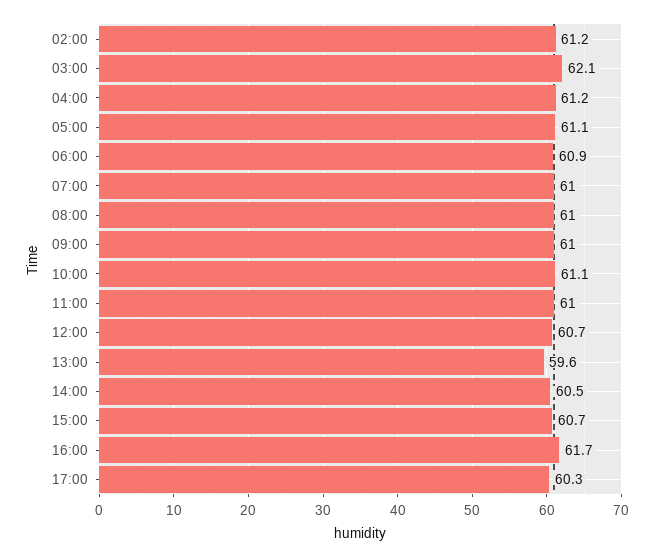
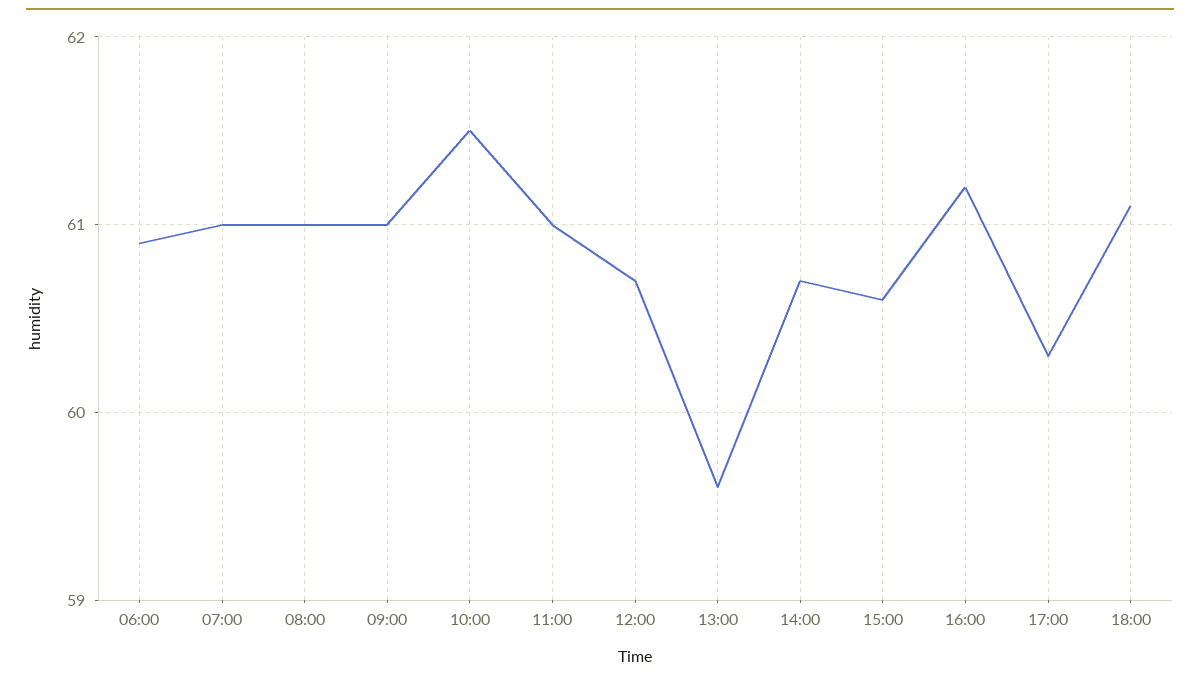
02:00: 61.2 -> none
03:00: 62.1 -> none
04:00: 61.2 -> none
05:00: 61.1 -> none
10:00: 61.1 -> 61.5
14:00: 60.5 -> 60.7
15:00: 60.7 -> 60.6
16:00: 61.7 -> 61.2
18:00: none -> 61.1

